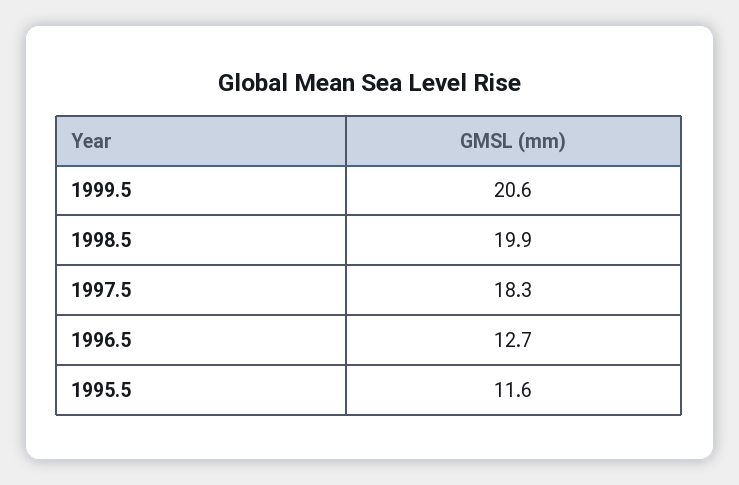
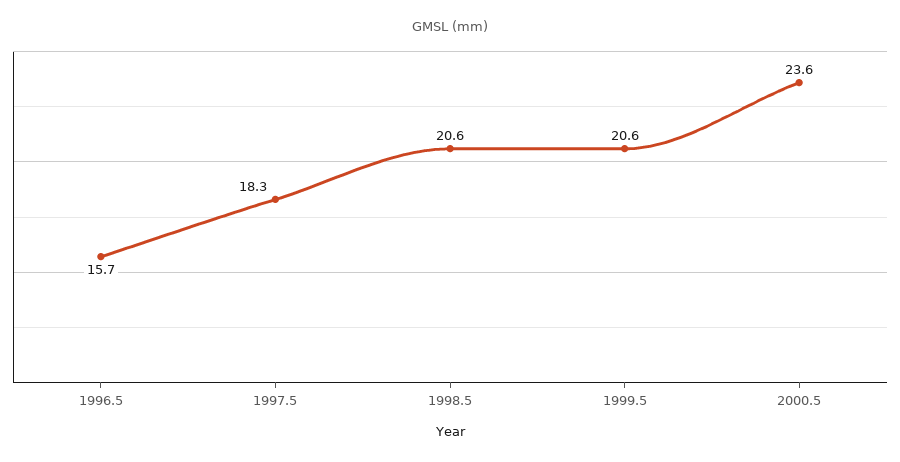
1998.5: 19.9 -> 20.6
1996.5: 12.7 -> 15.7
1995.5: 11.6 -> none
2000.5: none -> 23.6

